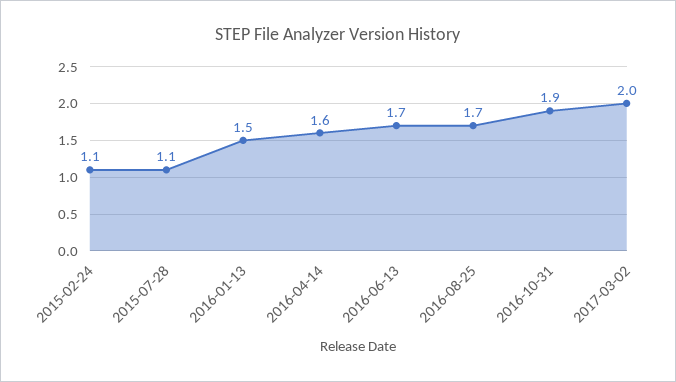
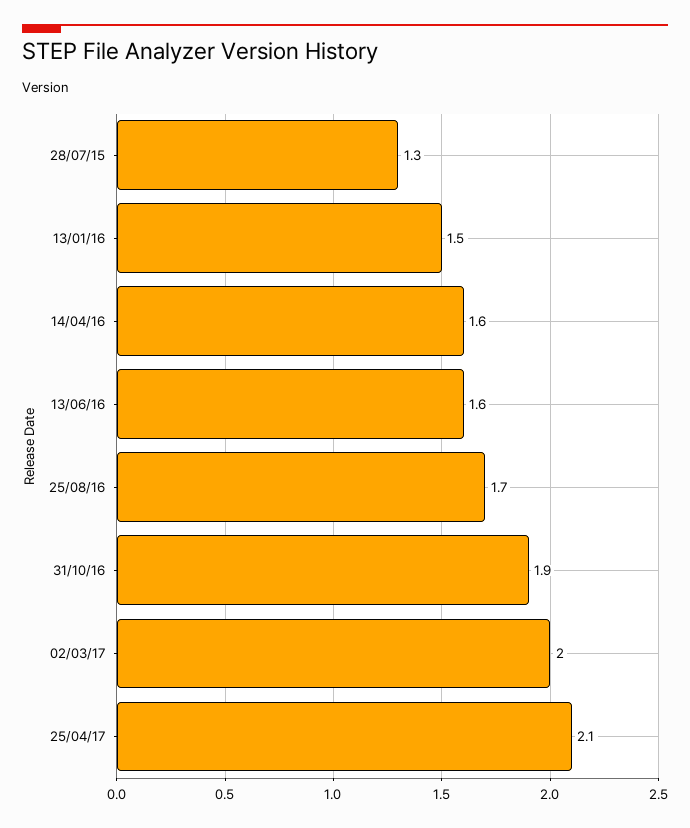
2015-02-24: 1.1 -> none
2015-07-28: 1.1 -> 1.3
2016-06-13: 1.7 -> 1.6
25/04/17: none -> 2.1

